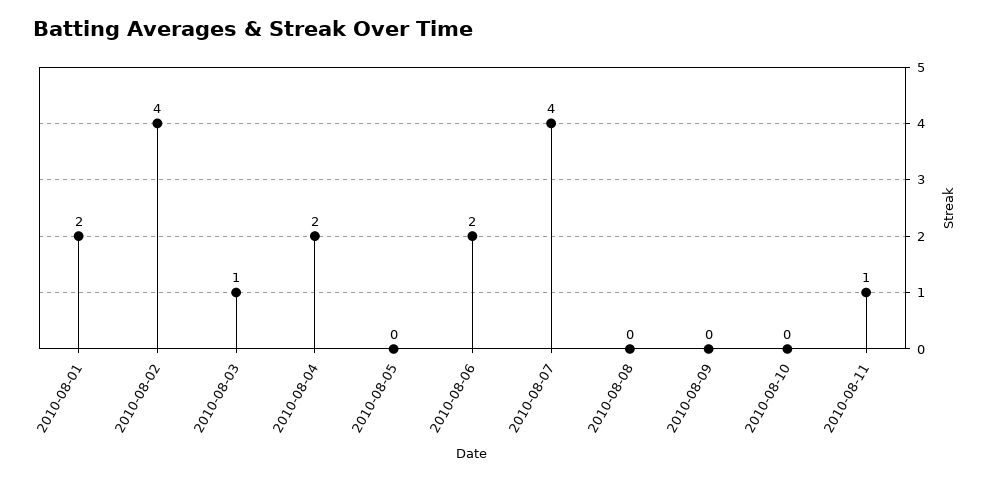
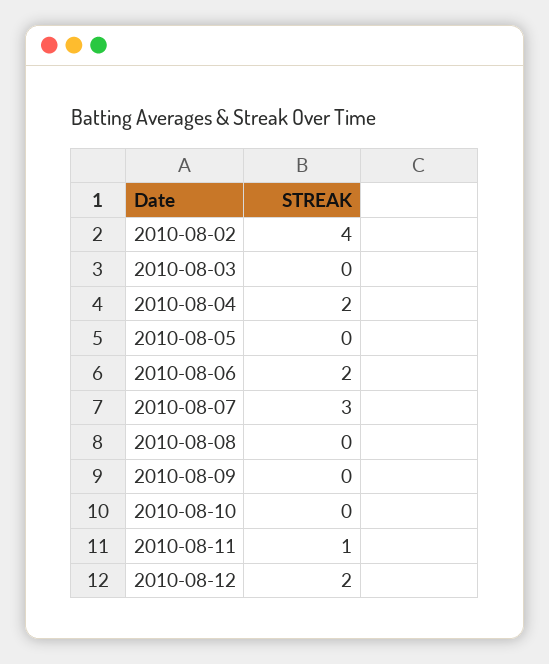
2010-08-01: 2 -> none
2010-08-03: 1 -> 0
2010-08-07: 4 -> 3
2010-08-12: none -> 2

